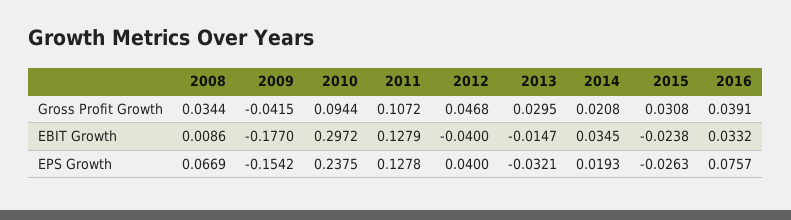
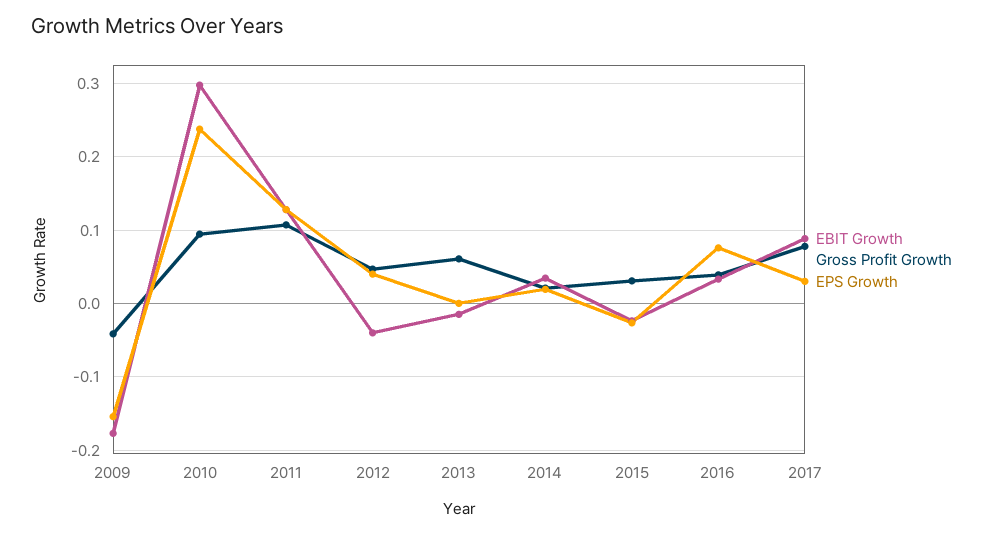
Gross Profit Growth, 2008: 0.0344 -> none
Gross Profit Growth, 2013: 0.0295 -> 0.06
EBIT Growth, 2008: 0.0086 -> none
EPS Growth, 2008: 0.0669 -> none
EPS Growth, 2013: -0.0321 -> 0
EBIT Growth, 2017: none -> 0.09
Gross Profit Growth, 2017: none -> 0.08
EPS Growth, 2017: none -> 0.03

